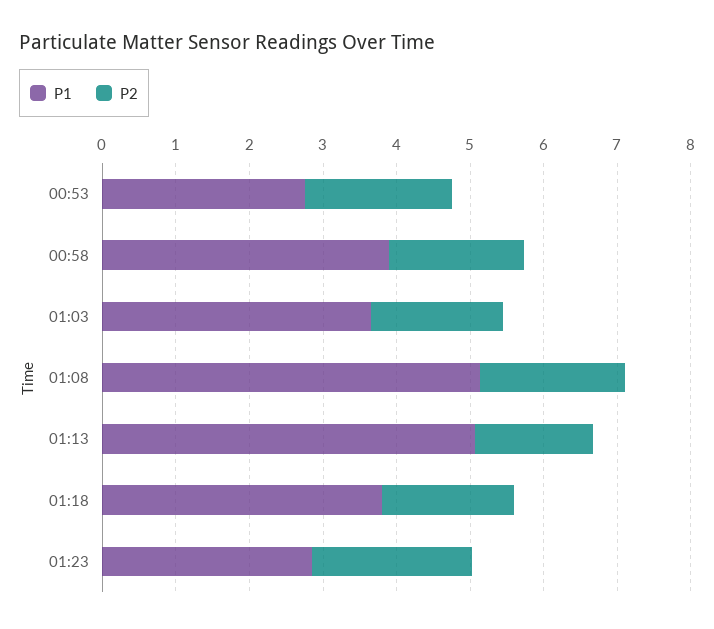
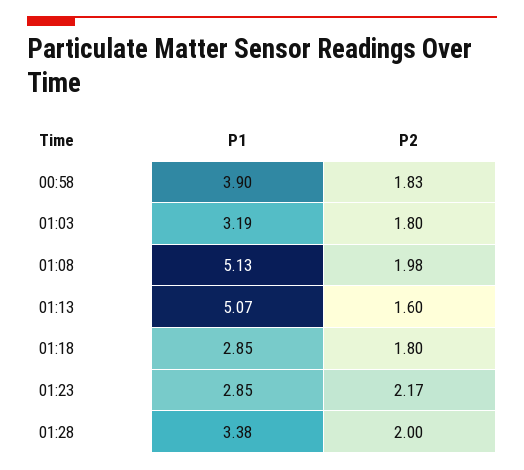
P1, 00:53: 2.8 -> none
P2, 00:53: 2 -> none
P1, 01:03: 3.6 -> 3.19
P1, 01:18: 3.8 -> 2.85
P1, 01:28: none -> 3.38
P2, 01:28: none -> 2

